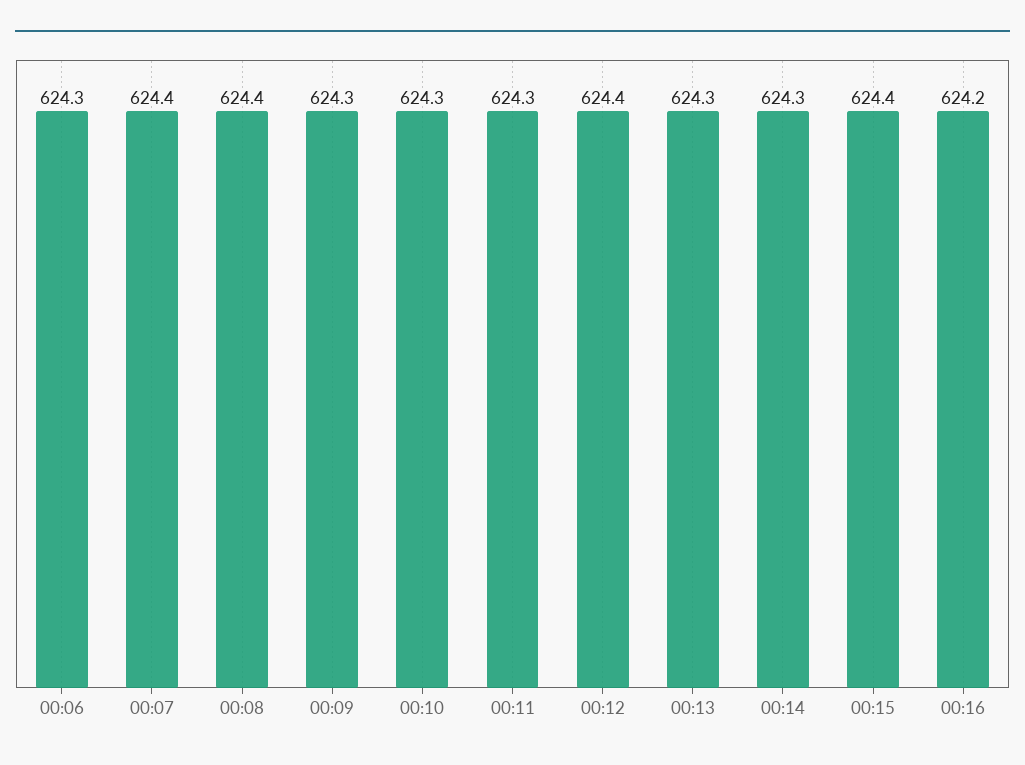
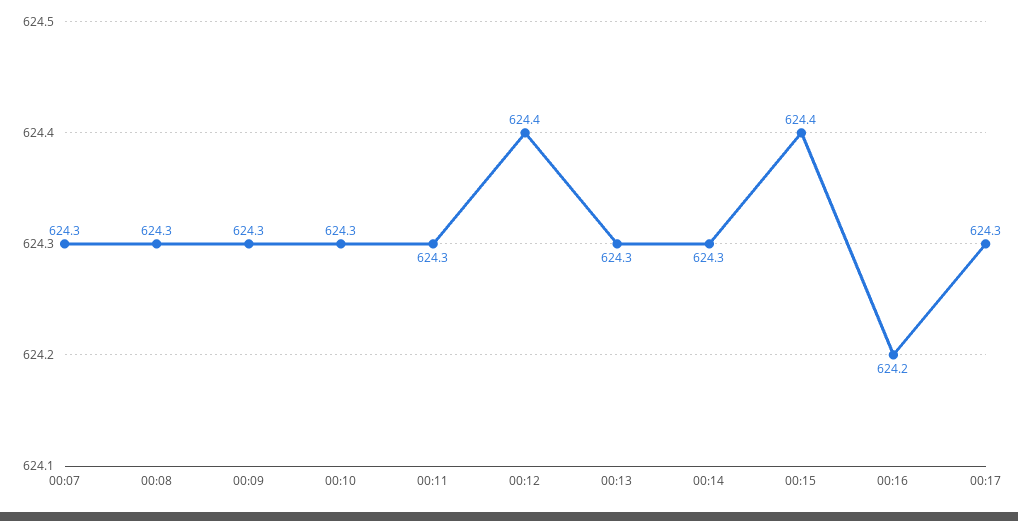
00:06: 624.3 -> none
00:07: 624.4 -> 624.3
00:08: 624.4 -> 624.3
00:17: none -> 624.3

